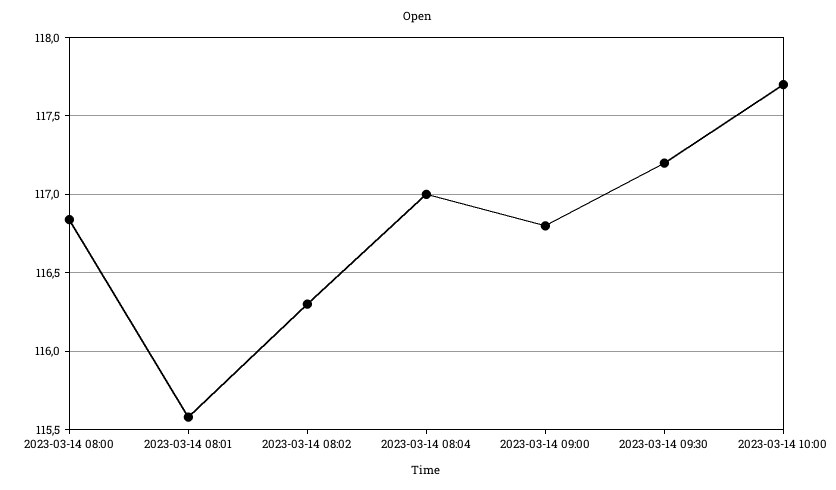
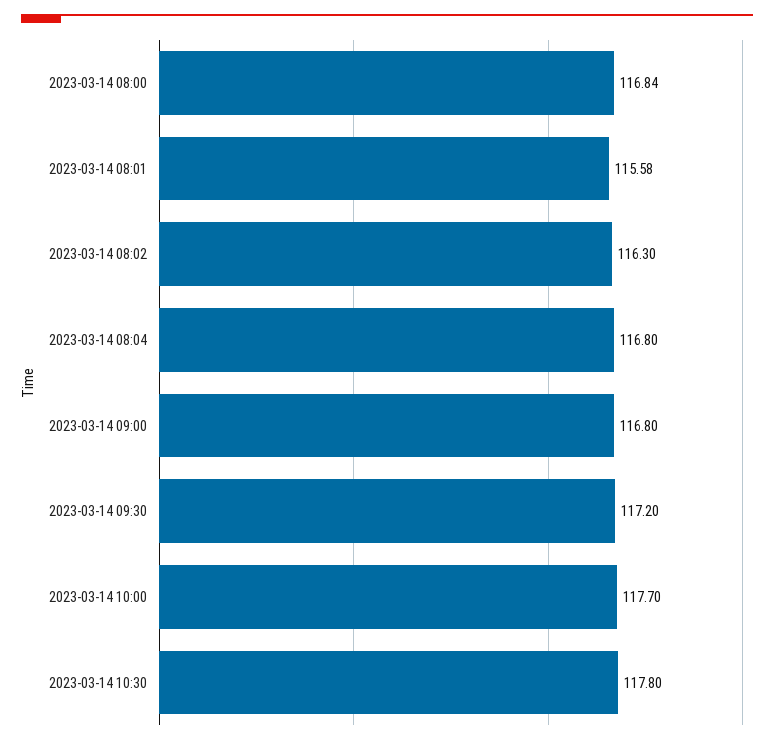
2023-03-14 08:04: 117 -> 116.8
2023-03-14 10:30: none -> 117.8

